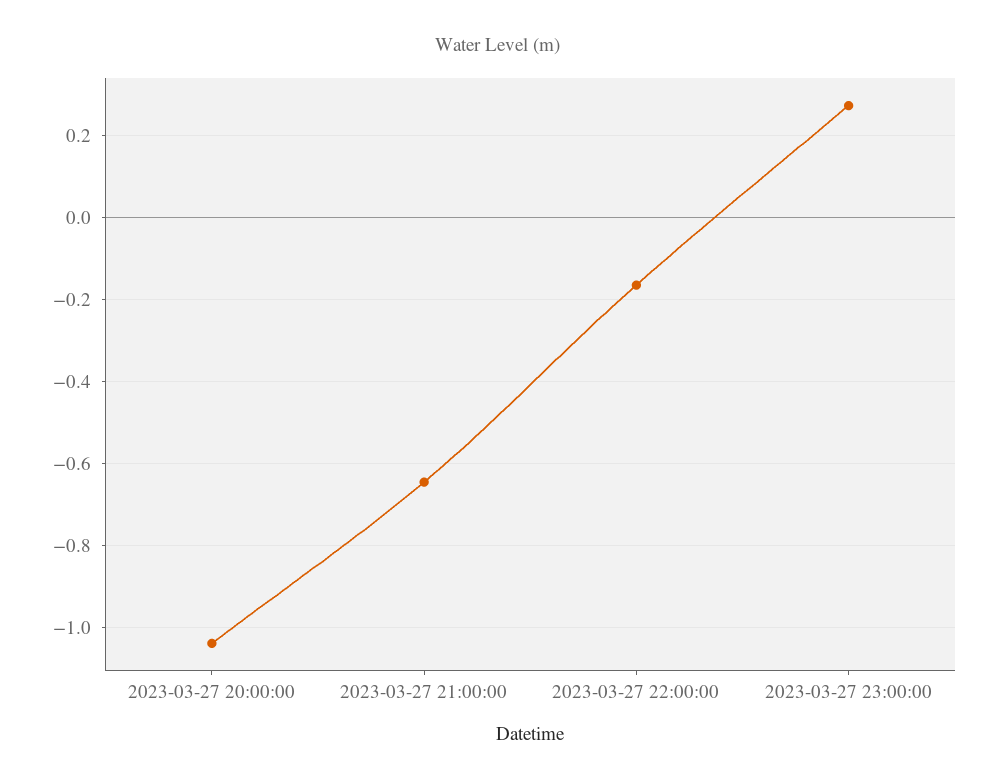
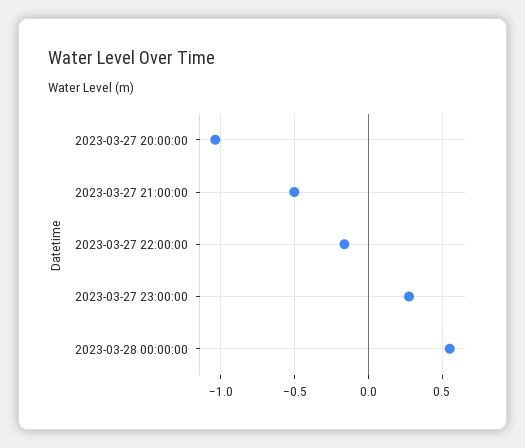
2023-03-27 21:00:00: -0.64 -> -0.5
2023-03-28 00:00:00: none -> 0.55

